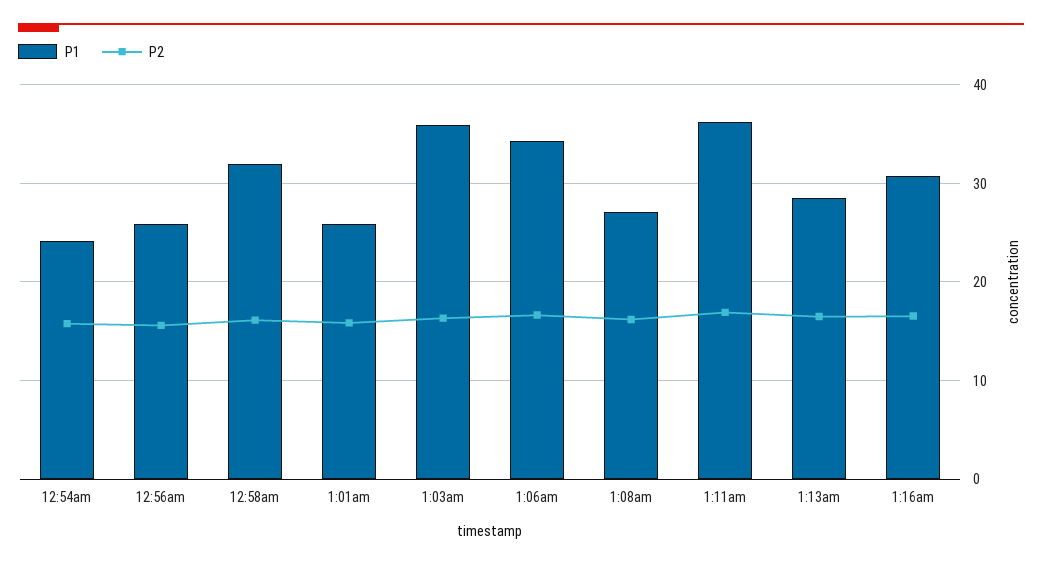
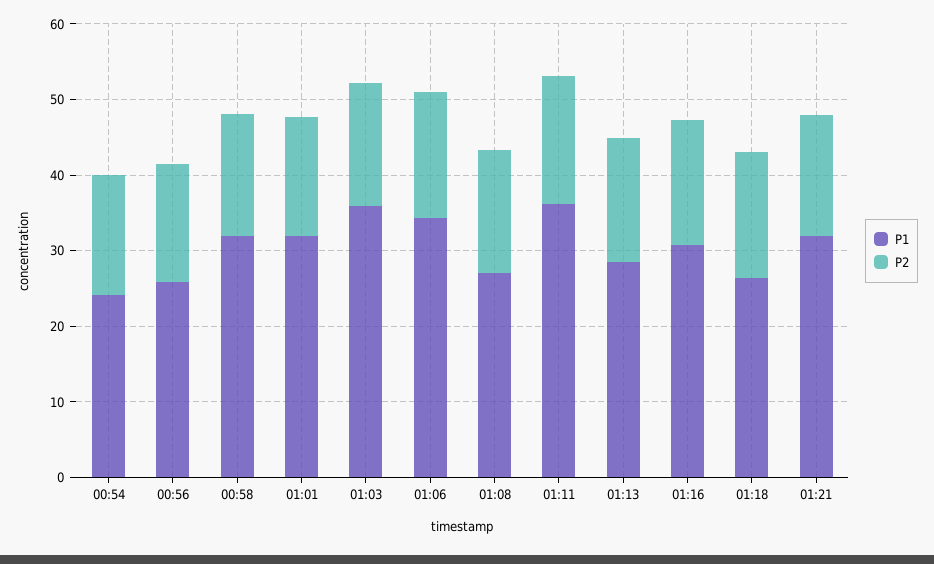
P1, 1:01am: 26 -> 32
P1, 01:18: none -> 26
P2, 01:18: none -> 16
P1, 01:21: none -> 32
P2, 01:21: none -> 16

